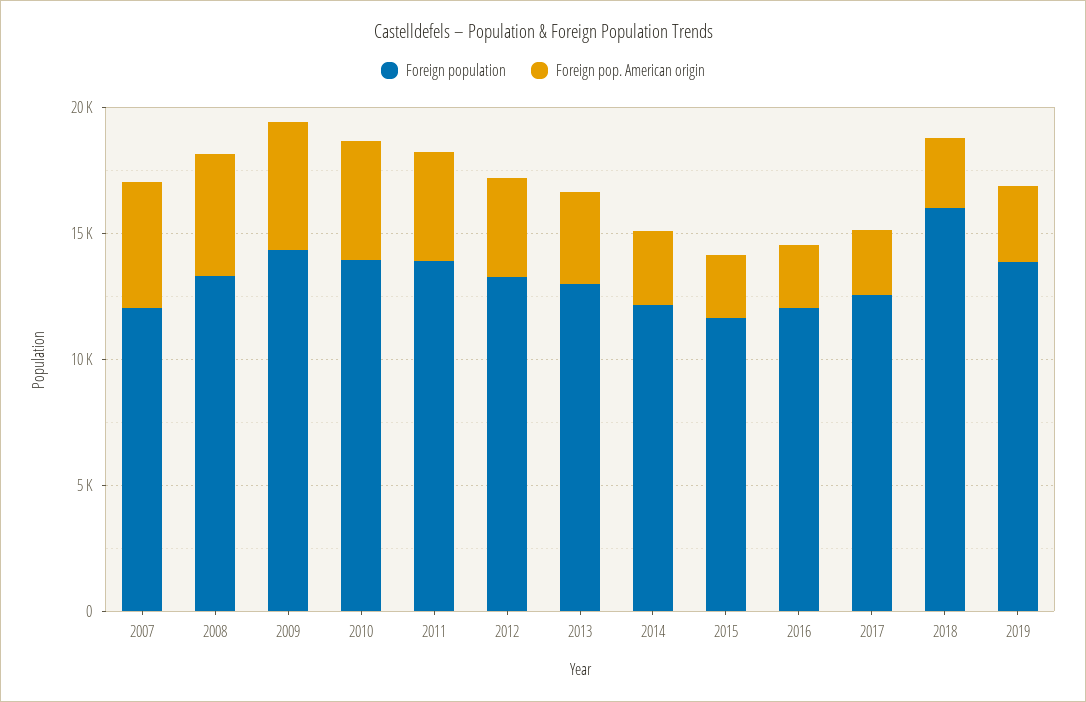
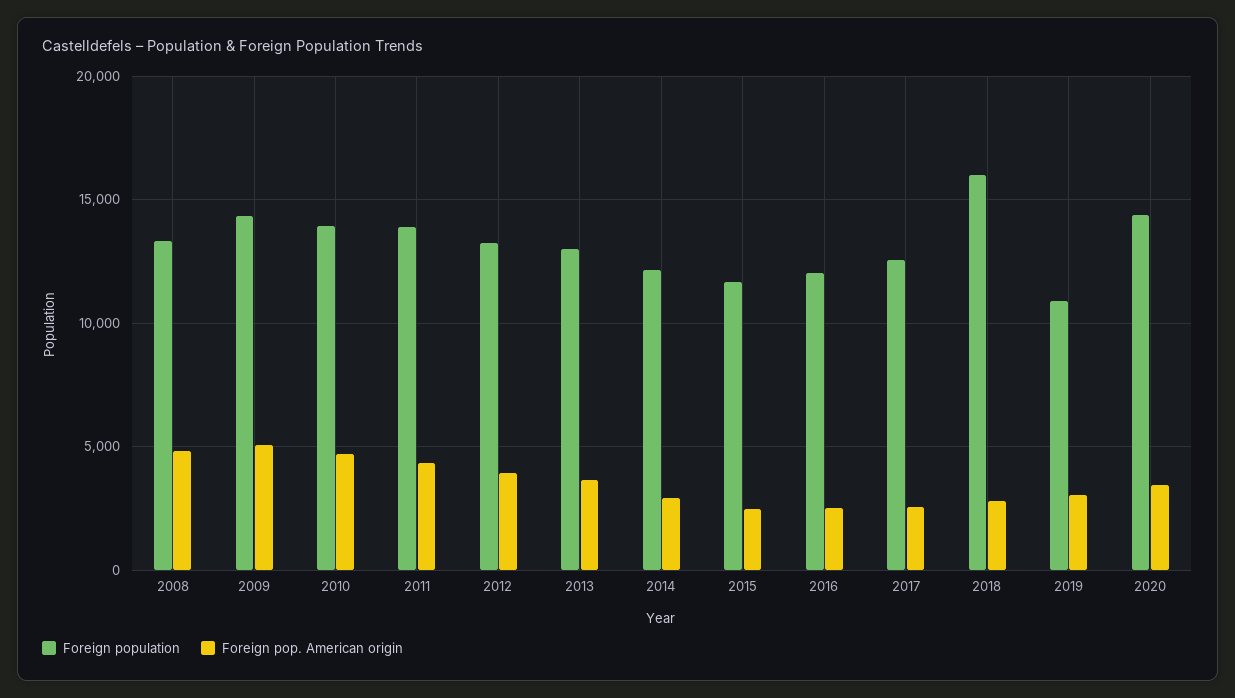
Foreign population, 2007: 12000 -> none
Foreign pop. American origin, 2007: 5000 -> none
Foreign population, 2019: 14000 -> 11000
Foreign population, 2020: none -> 14500
Foreign pop. American origin, 2020: none -> 3500

